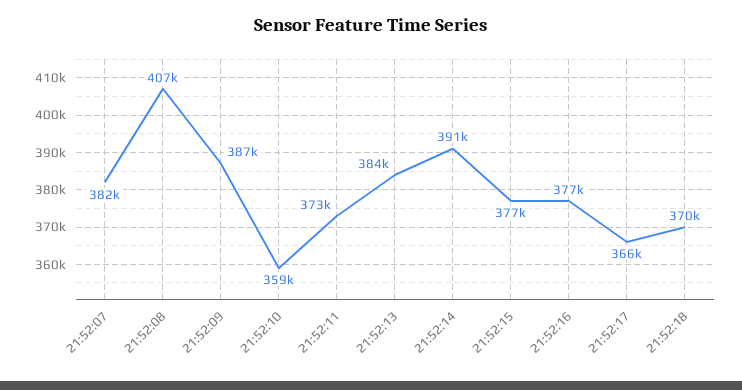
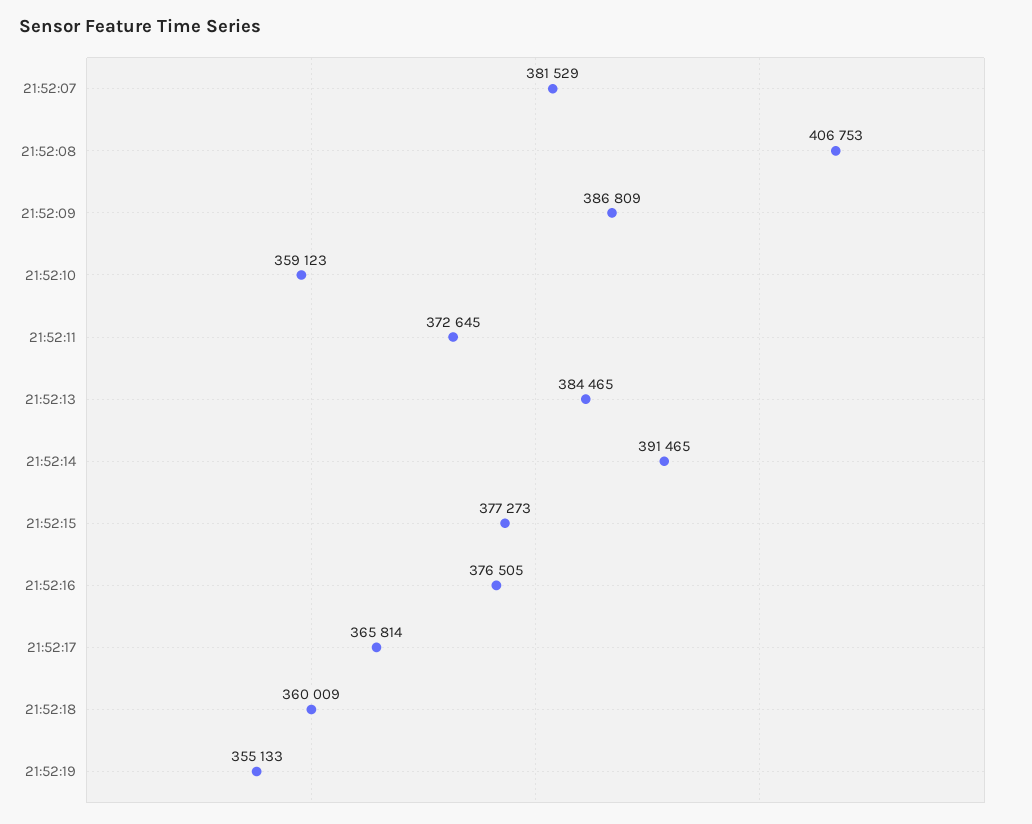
21:52:18: 370000 -> 360009
21:52:19: none -> 355133

